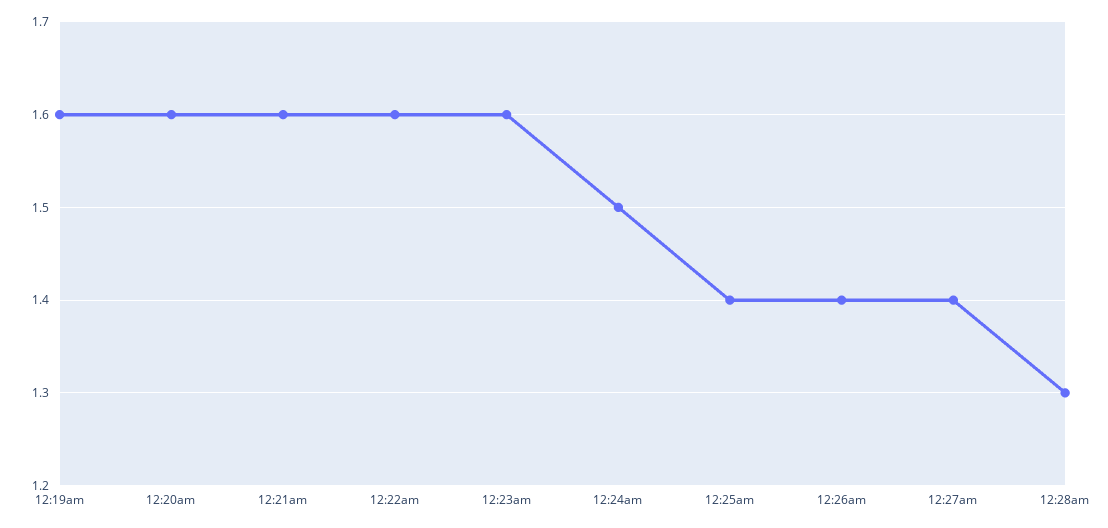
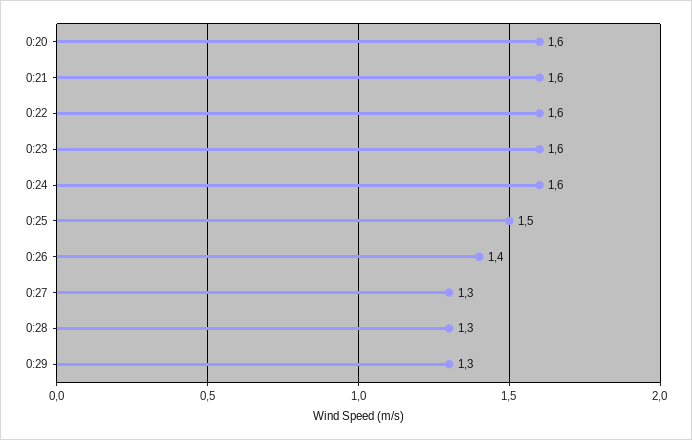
12:19am: 1.6 -> none
12:24am: 1.5 -> 1.6
12:25am: 1.4 -> 1.5
12:27am: 1.4 -> 1.3
0:29: none -> 1.3

